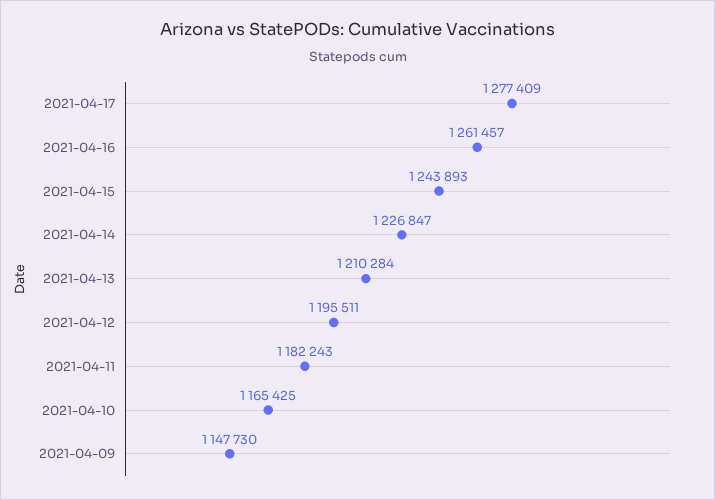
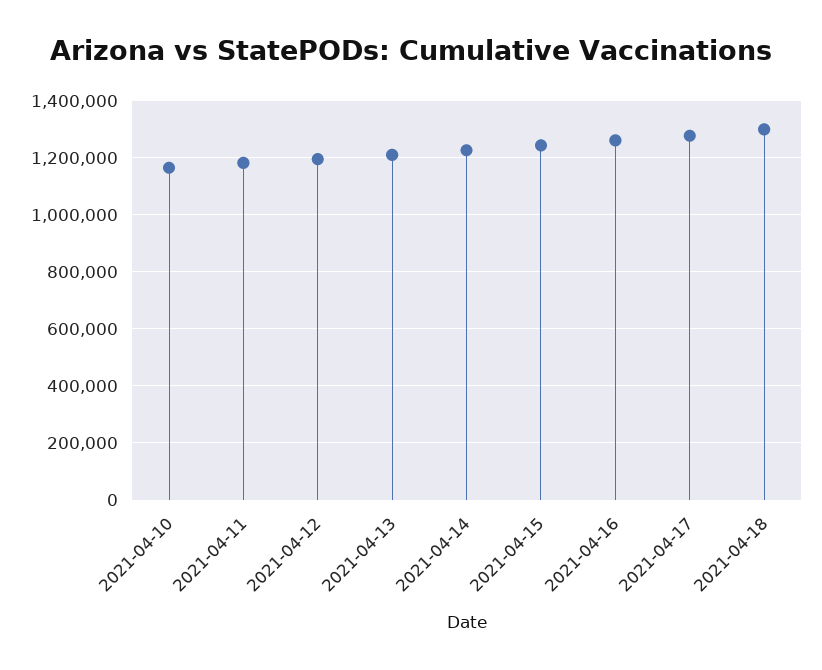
2021-04-09: 1147730 -> none
2021-04-18: none -> 1300000

